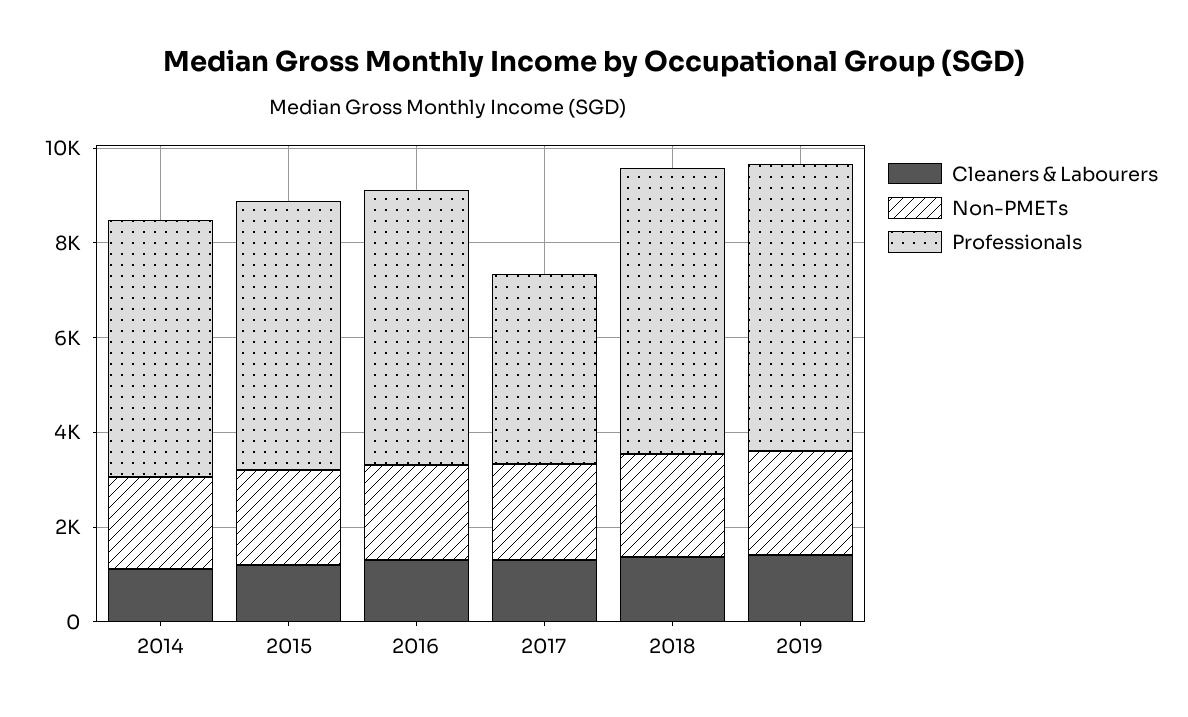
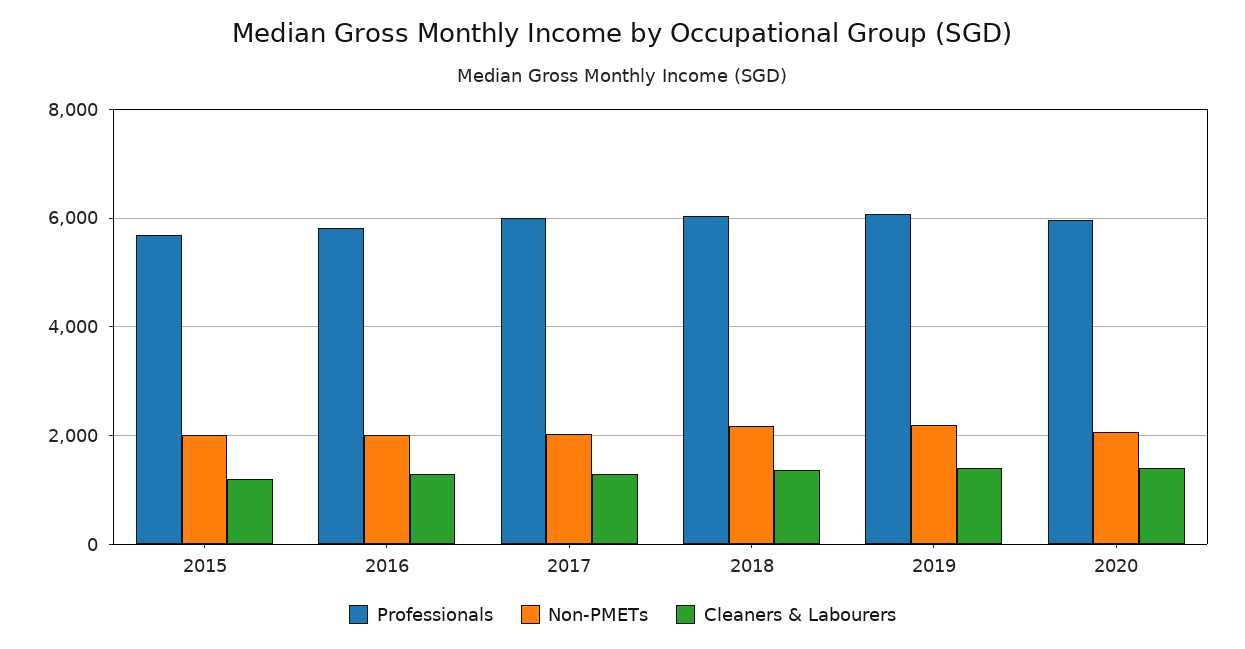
Cleaners & Labourers, 2014: 1000 -> none
Non-PMETs, 2014: 2000 -> none
Professionals, 2014: 5500 -> none
Professionals, 2017: 4000 -> 6000
Professionals, 2020: none -> 6000
Non-PMETs, 2020: none -> 2000
Cleaners & Labourers, 2020: none -> 1400

